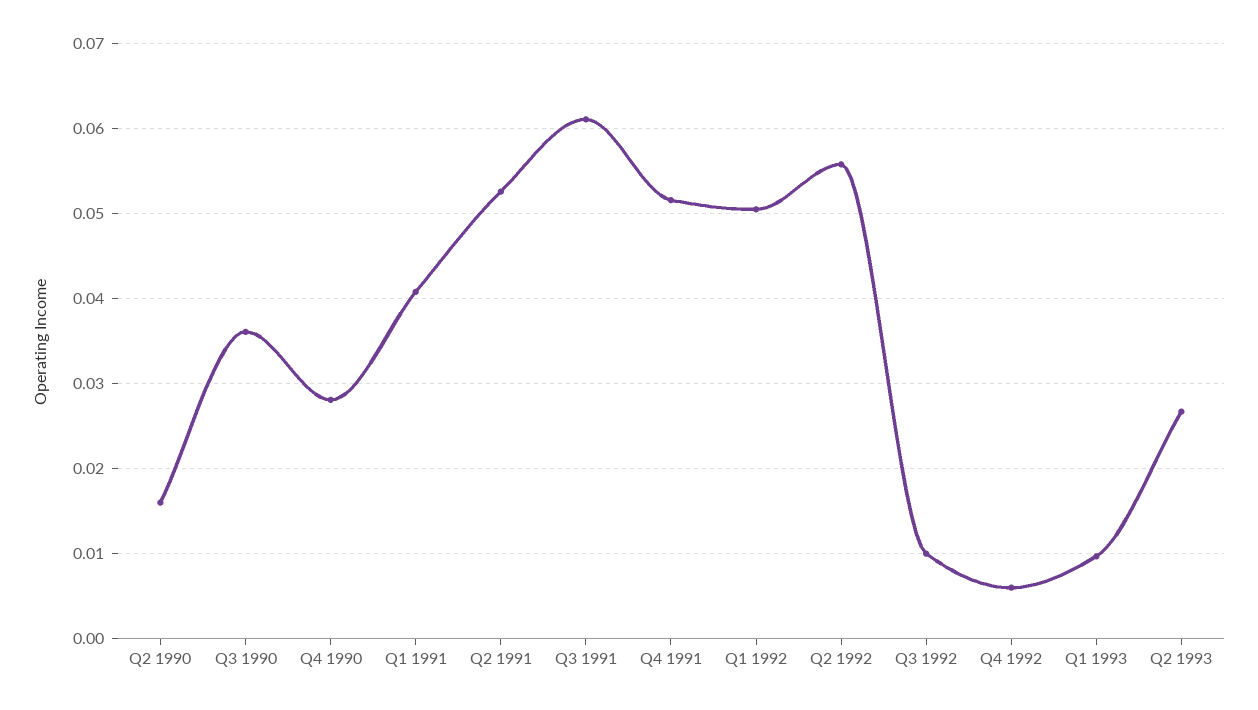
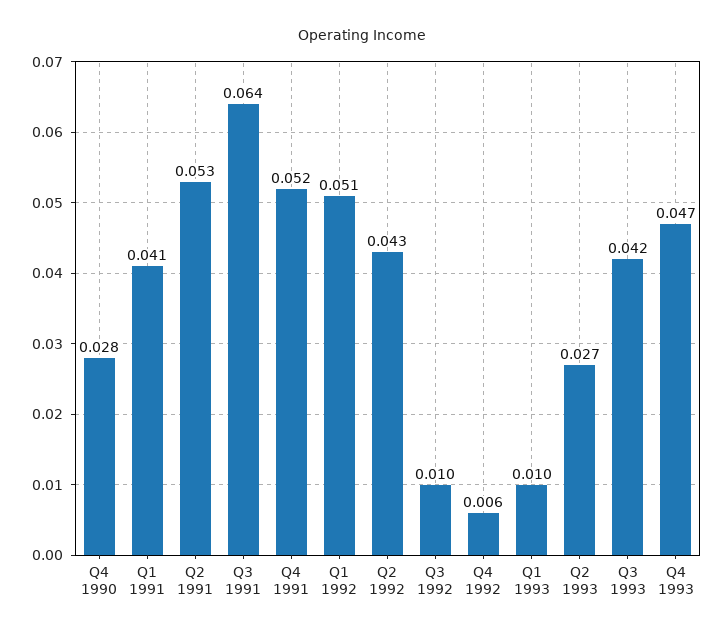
Q2 1990: 0.016 -> none
Q3 1990: 0.036 -> none
Q3 1991: 0.061 -> 0.064
Q2 1992: 0.056 -> 0.043
Q3 1993: none -> 0.042
Q4 1993: none -> 0.047

